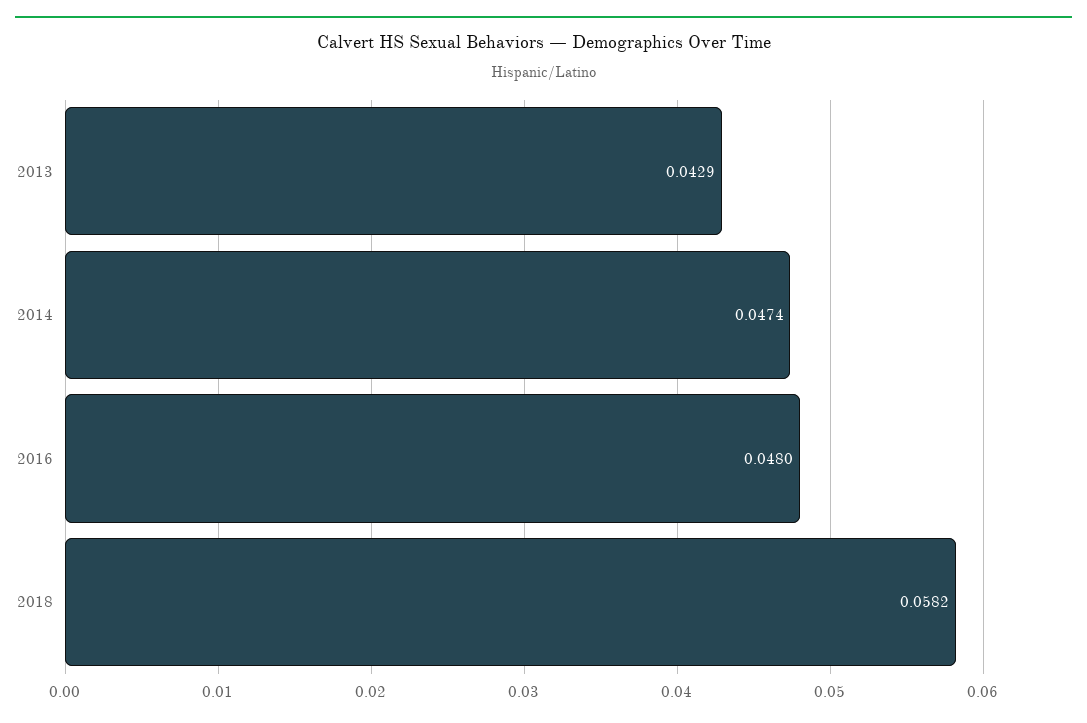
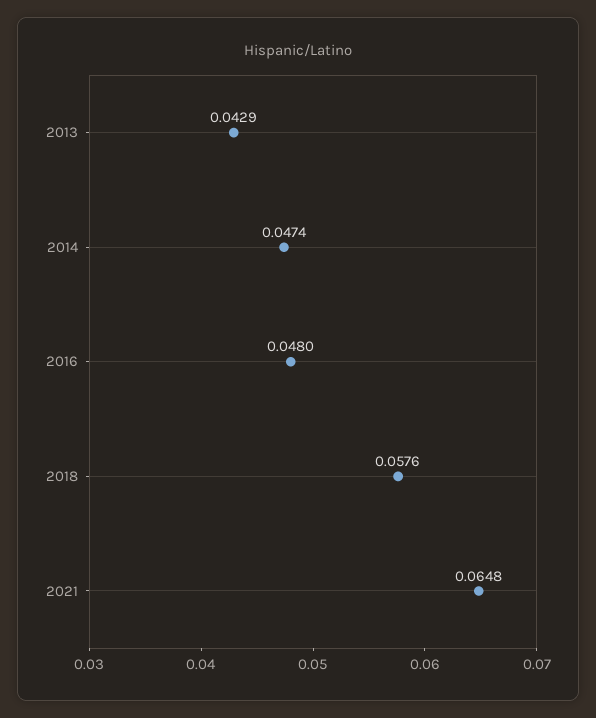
2018: 0.0582 -> 0.0576
2021: none -> 0.0648

